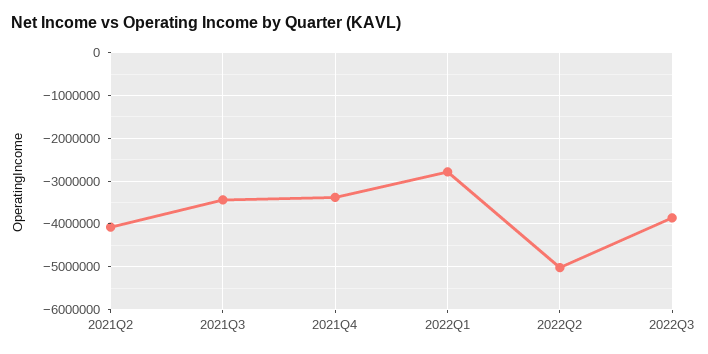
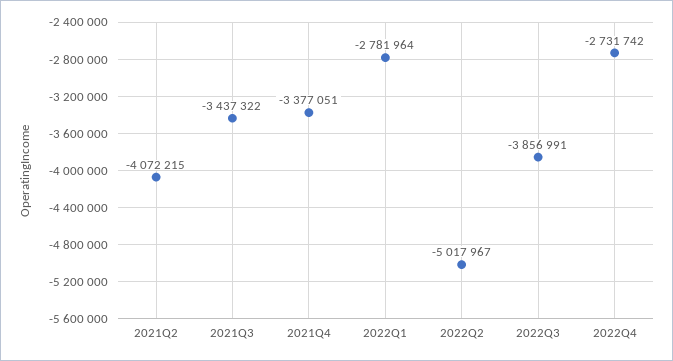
2022Q4: none -> -2731742

